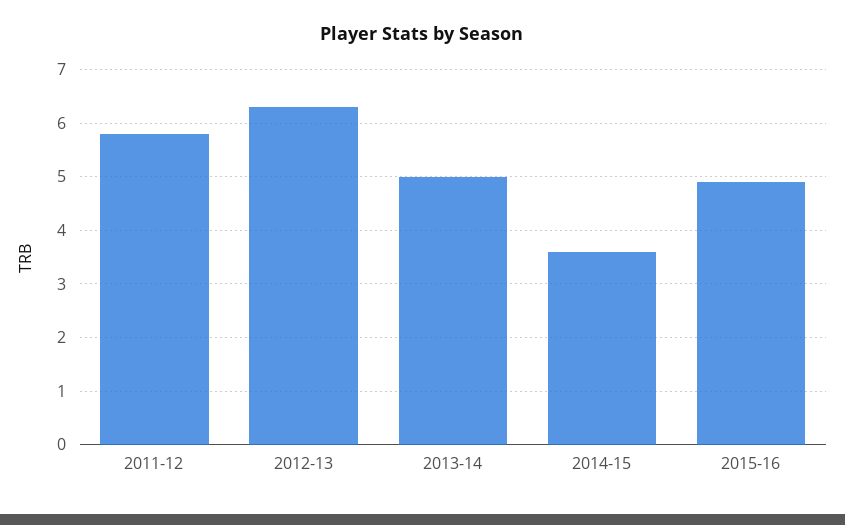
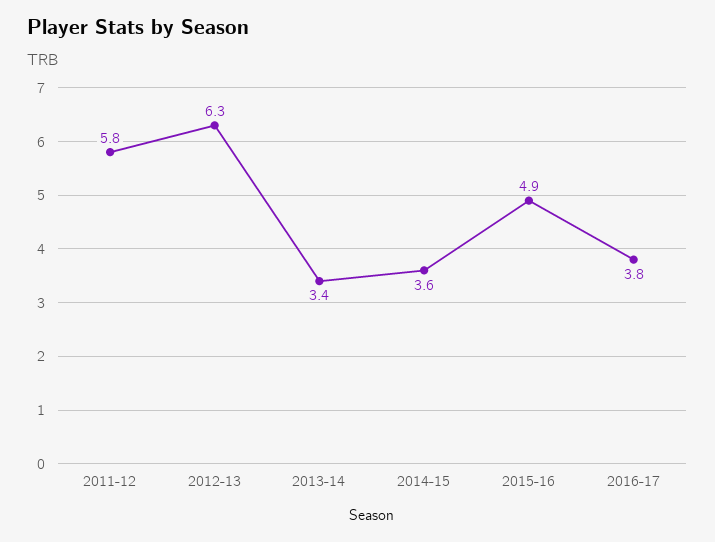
2013-14: 5 -> 3.4
2016-17: none -> 3.8

